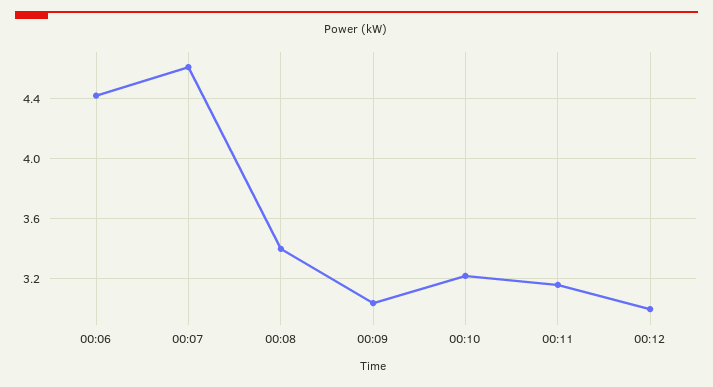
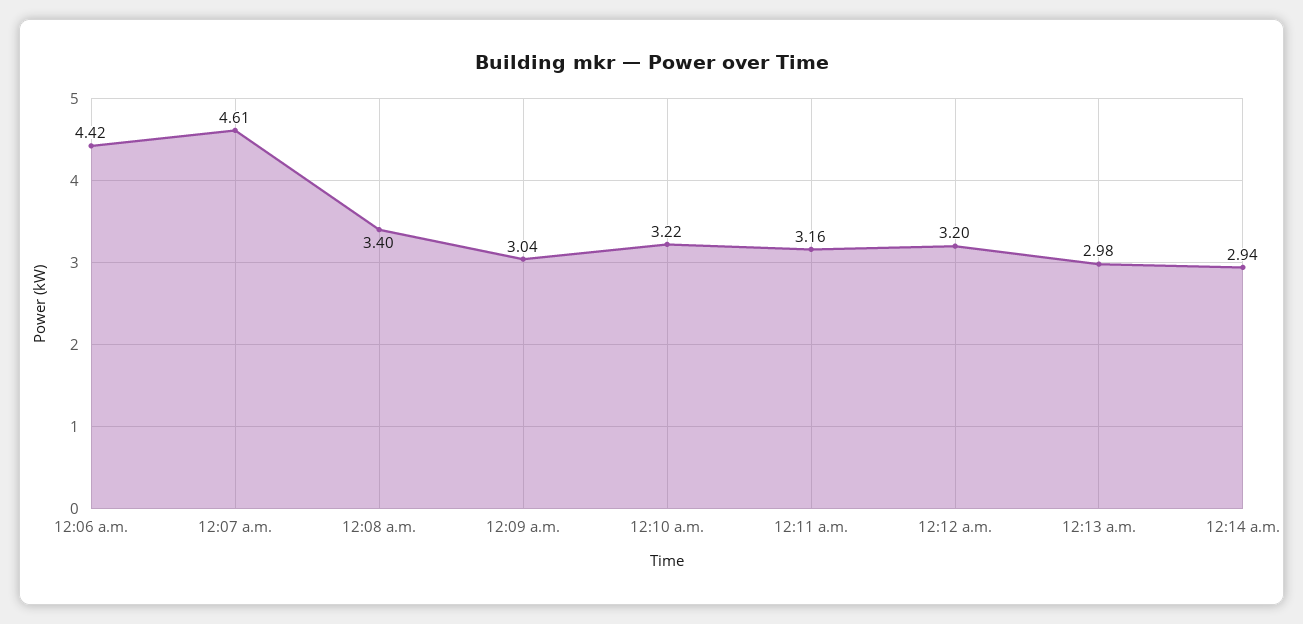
00:12: 3 -> 3.2
12:13 a.m.: none -> 2.98
12:14 a.m.: none -> 2.94

